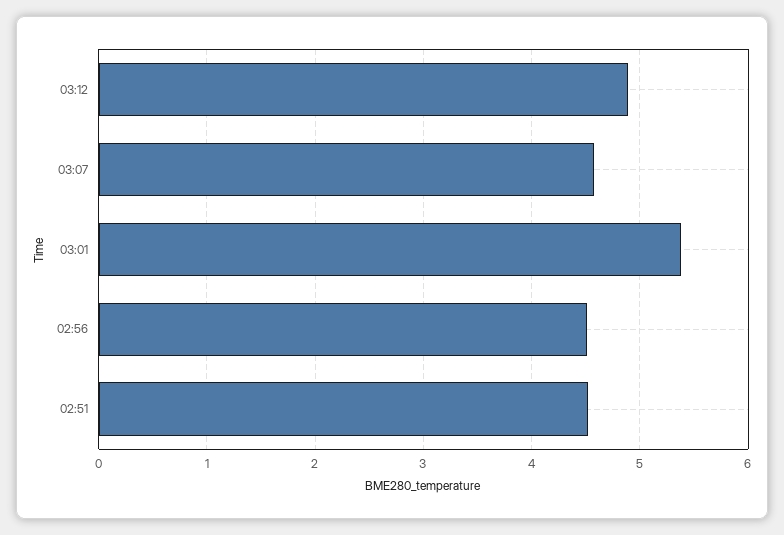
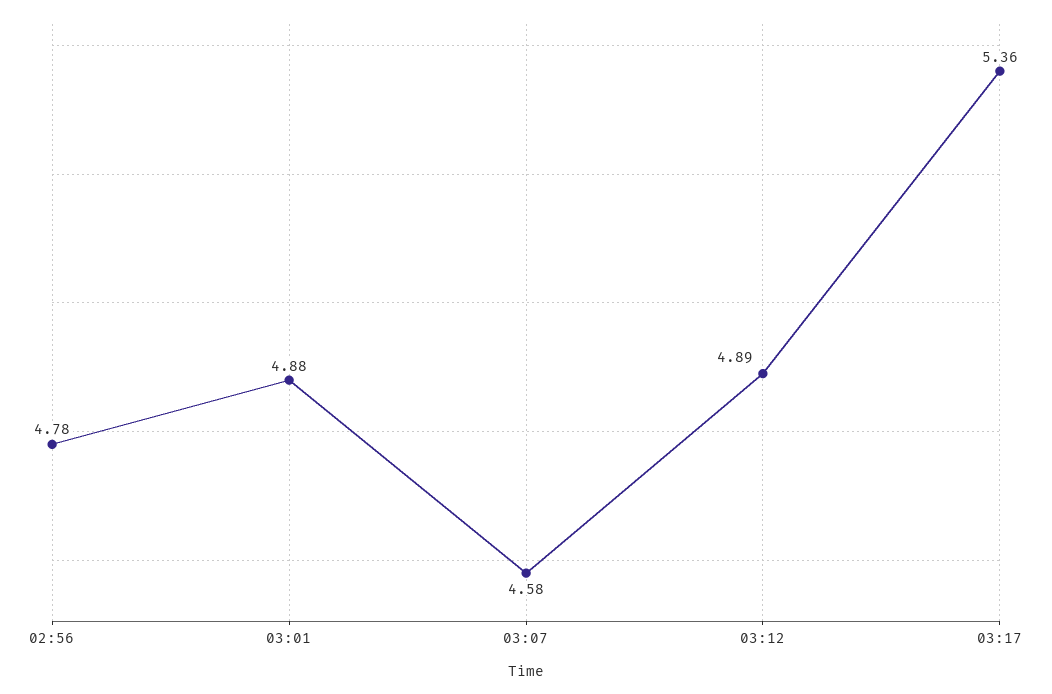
03:01: 5.4 -> 4.88
02:56: 4.5 -> 4.78
02:51: 4.5 -> none
03:17: none -> 5.36

